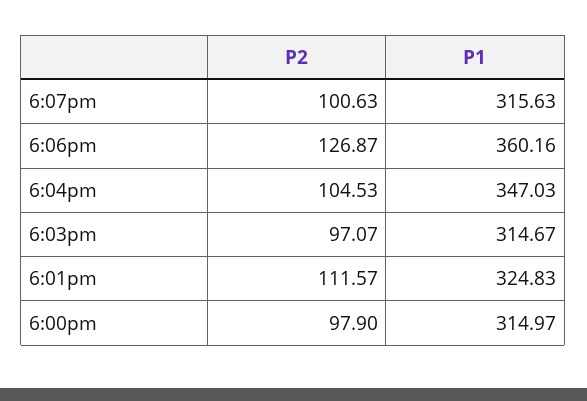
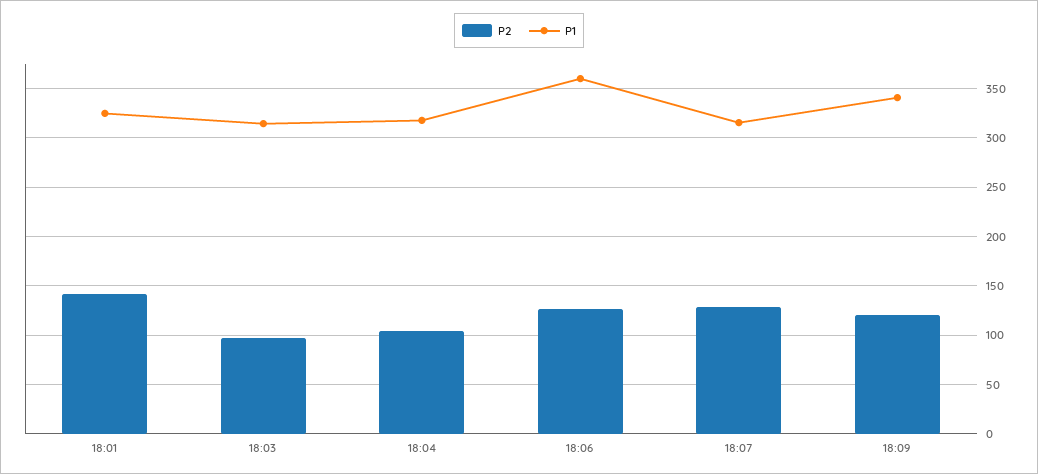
P2, 6:07pm: 100.63 -> 130
P1, 6:04pm: 347.03 -> 320
P2, 6:01pm: 111.57 -> 140
P2, 6:00pm: 97.9 -> none
P1, 6:00pm: 314.97 -> none
P2, 18:09: none -> 120
P1, 18:09: none -> 340

